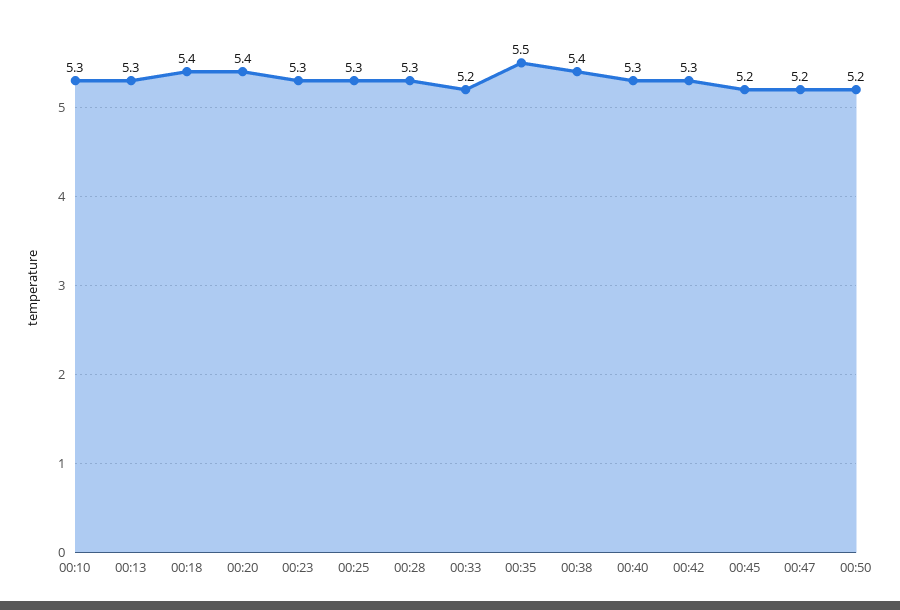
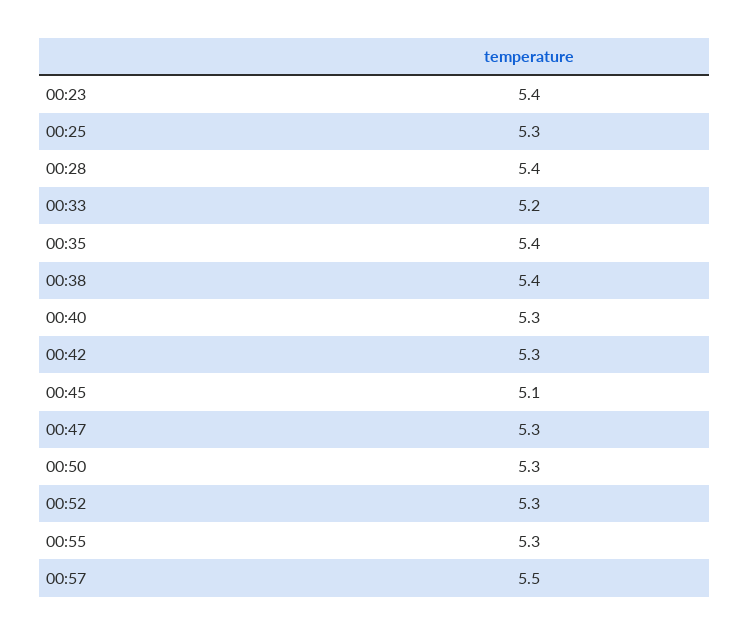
00:10: 5.3 -> none
00:13: 5.3 -> none
00:18: 5.4 -> none
00:20: 5.4 -> none
00:23: 5.3 -> 5.4
00:28: 5.3 -> 5.4
00:35: 5.5 -> 5.4
00:45: 5.2 -> 5.1
00:47: 5.2 -> 5.3
00:50: 5.2 -> 5.3
00:52: none -> 5.3
00:55: none -> 5.3
00:57: none -> 5.5

